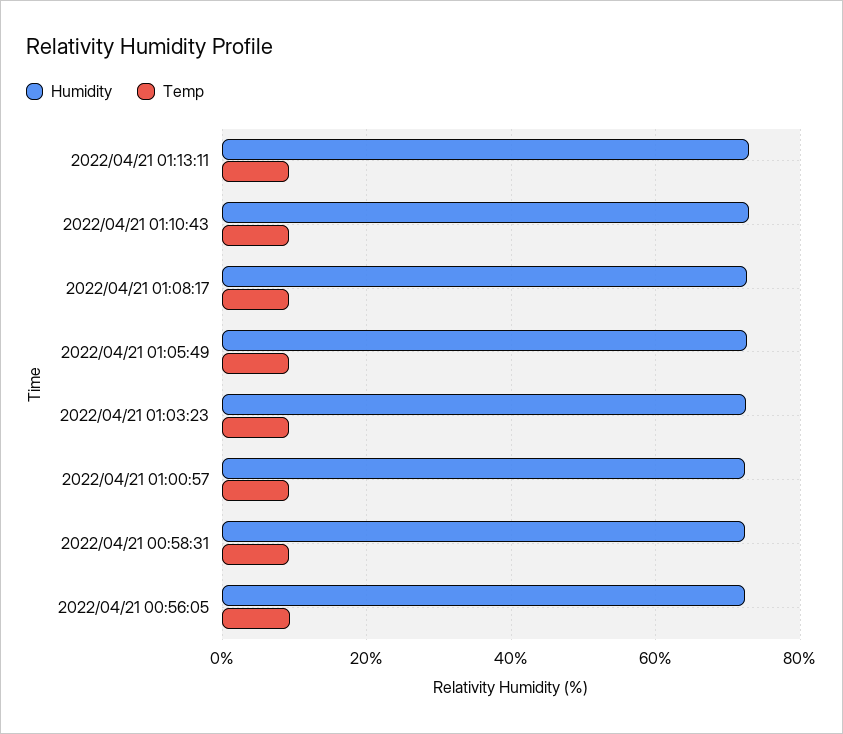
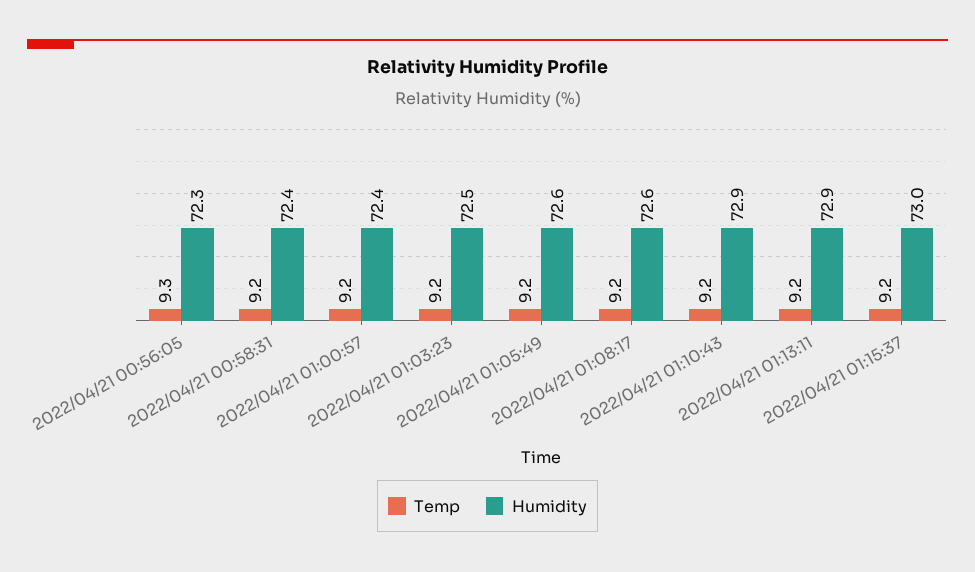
Temp, 2022/04/21 01:15:37: none -> 9.2
Humidity, 2022/04/21 01:15:37: none -> 73

